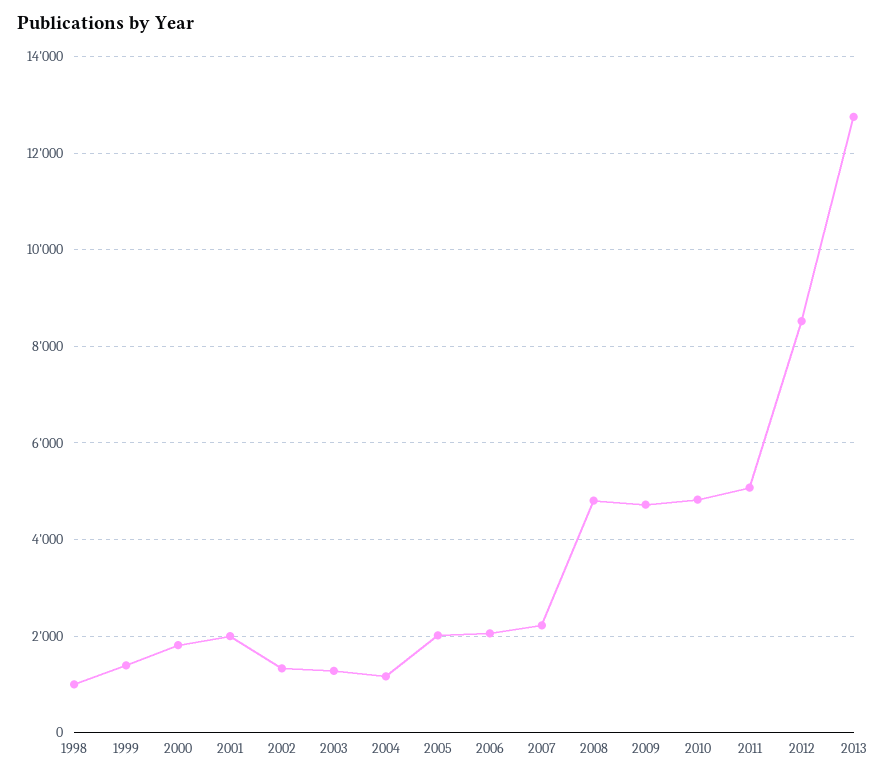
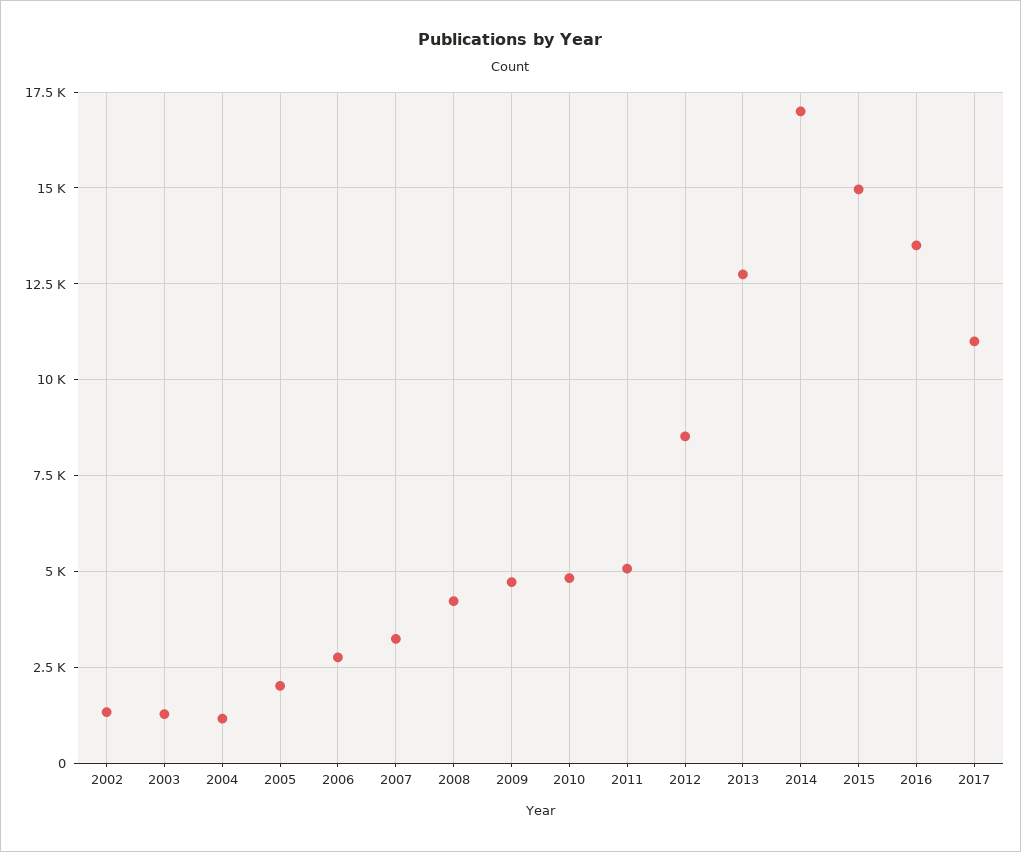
1998: 1000 -> none
1999: 1400 -> none
2000: 1800 -> none
2001: 2000 -> none
2006: 2000 -> 2750
2007: 2200 -> 3250
2008: 4800 -> 4250
2014: none -> 17000
2015: none -> 15000
2016: none -> 13500
2017: none -> 11000

